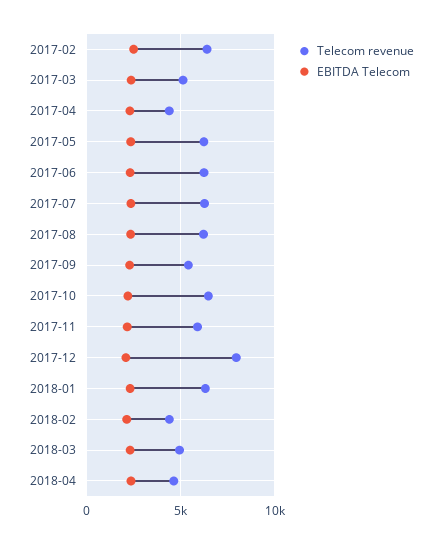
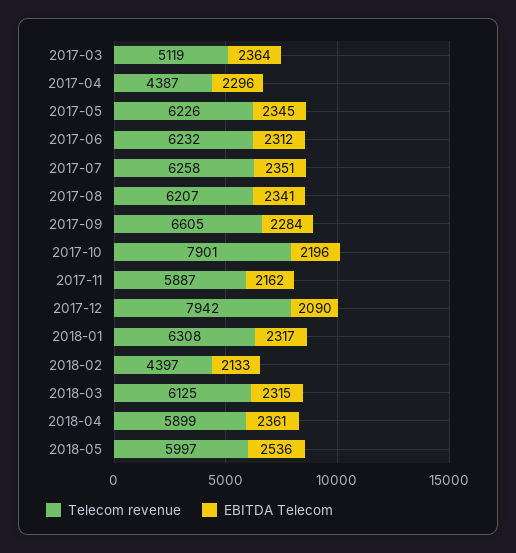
Telecom revenue, 2017-02: 6500 -> none
EBITDA Telecom, 2017-02: 2500 -> none
Telecom revenue, 2017-09: 5500 -> 6605
Telecom revenue, 2017-10: 6500 -> 7901
Telecom revenue, 2018-03: 5000 -> 6125
Telecom revenue, 2018-04: 4500 -> 5899
Telecom revenue, 2018-05: none -> 5997
EBITDA Telecom, 2018-05: none -> 2536

